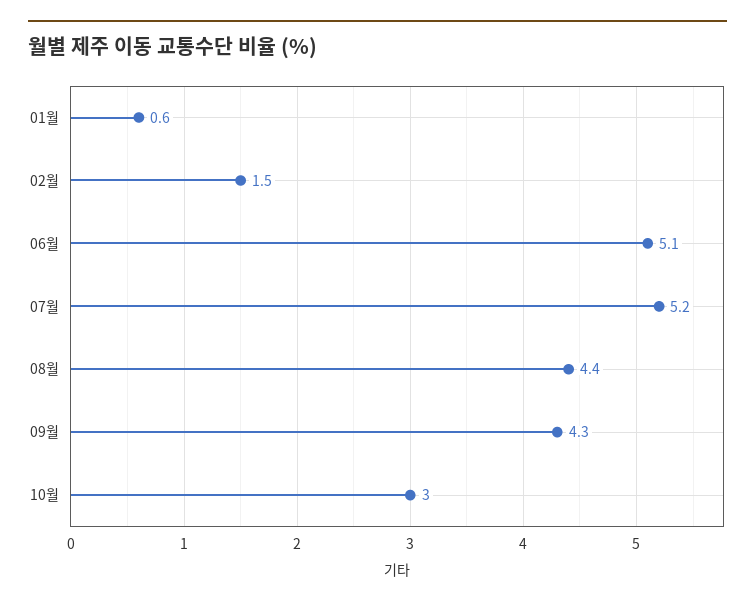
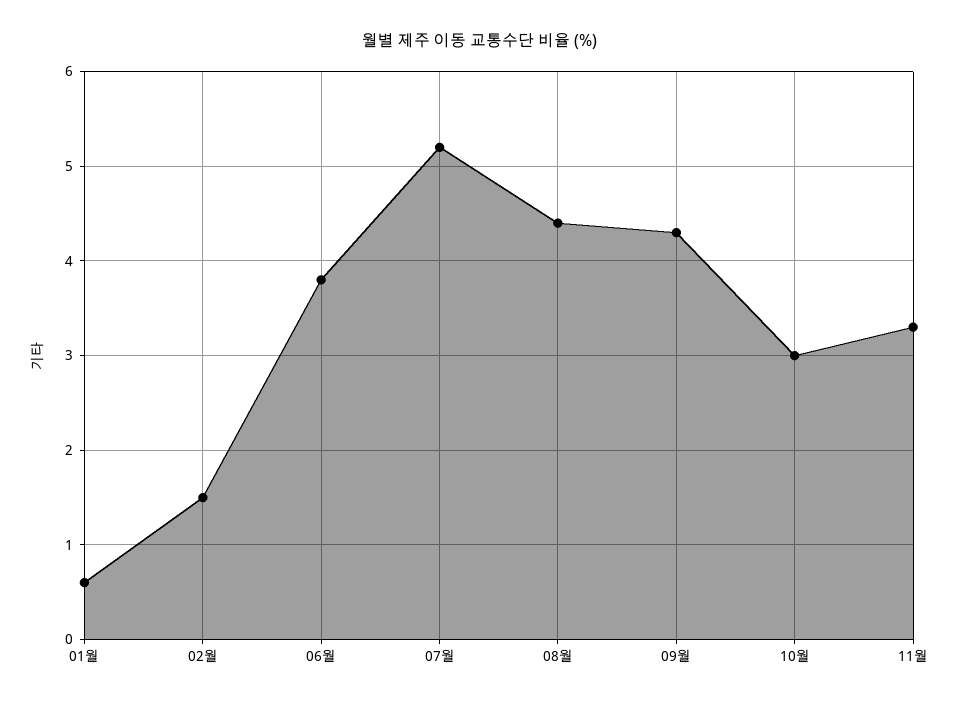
06월: 5.1 -> 3.8
11월: none -> 3.3

